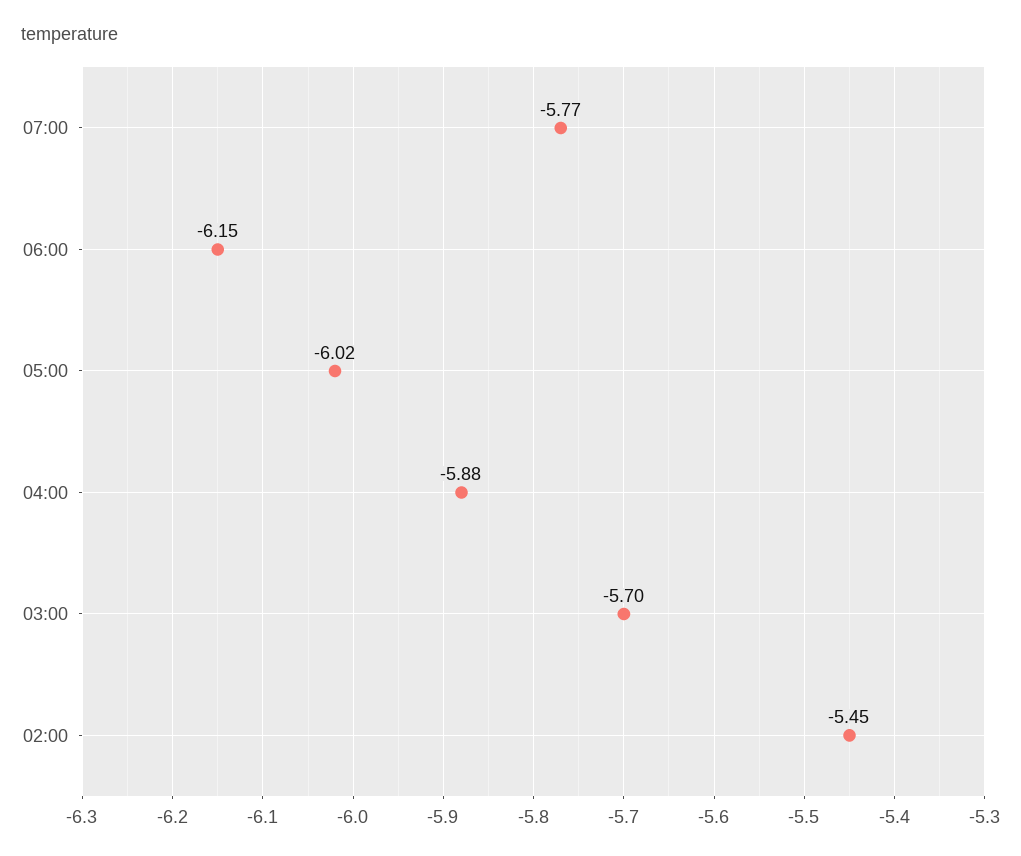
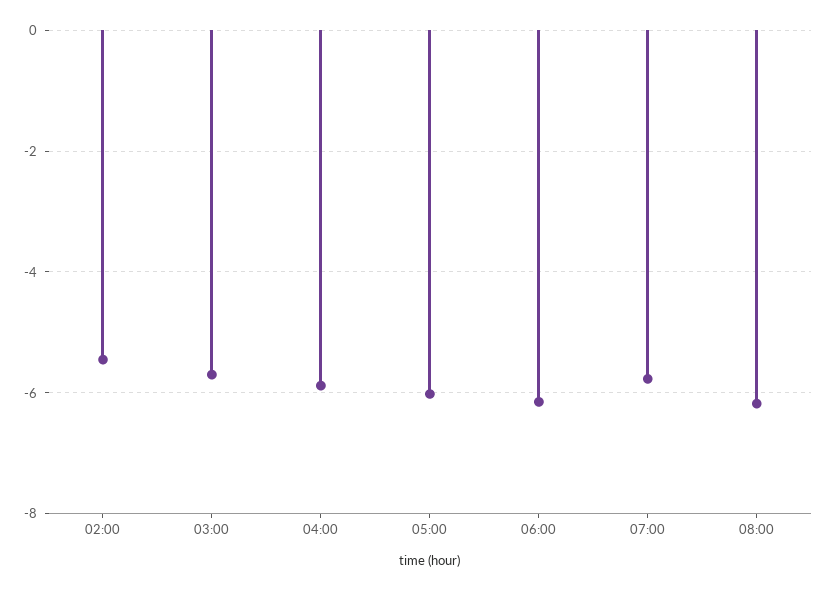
08:00: none -> -6.2

